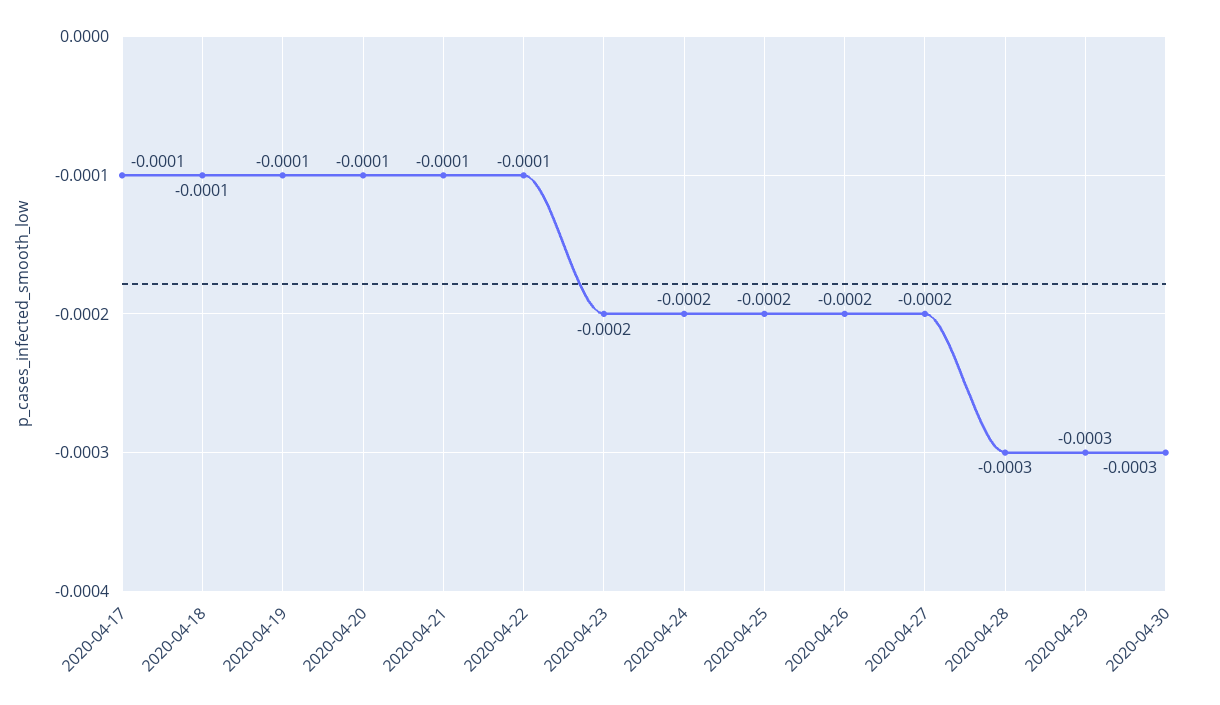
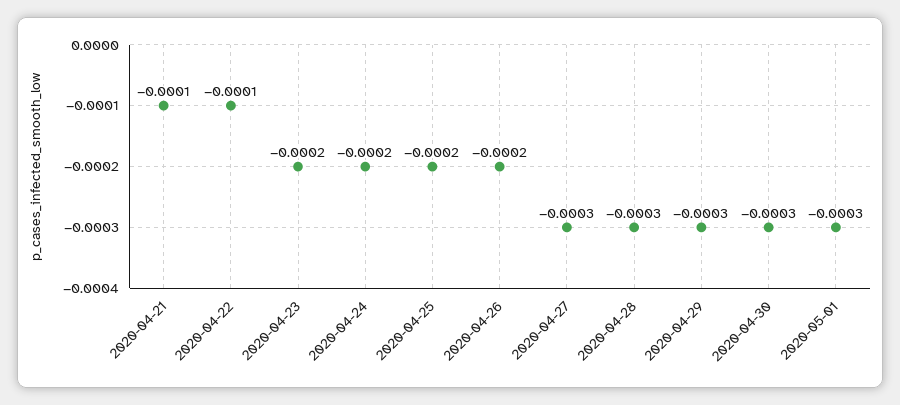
2020-04-17: -0.0001 -> none
2020-04-18: -0.0001 -> none
2020-04-19: -0.0001 -> none
2020-04-20: -0.0001 -> none
2020-04-27: -0.0002 -> -0.0003
2020-05-01: none -> -0.0003

